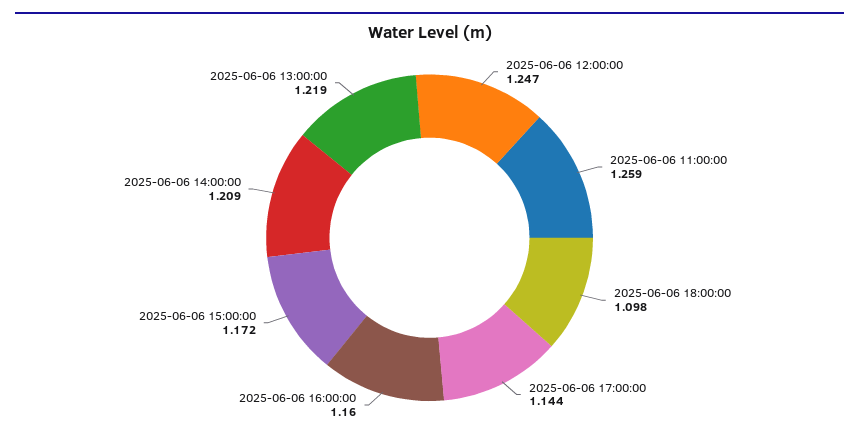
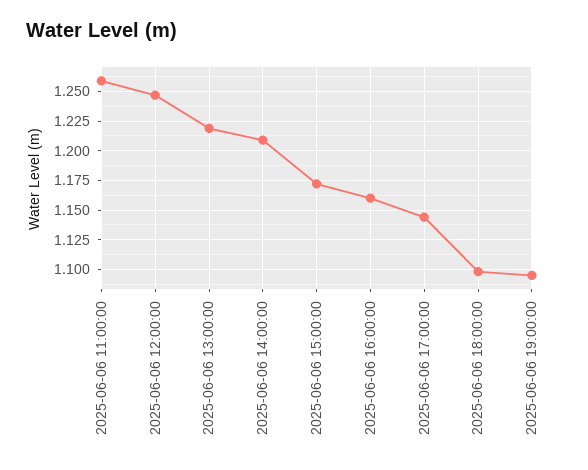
2025-06-06 19:00:00: none -> 1.1

